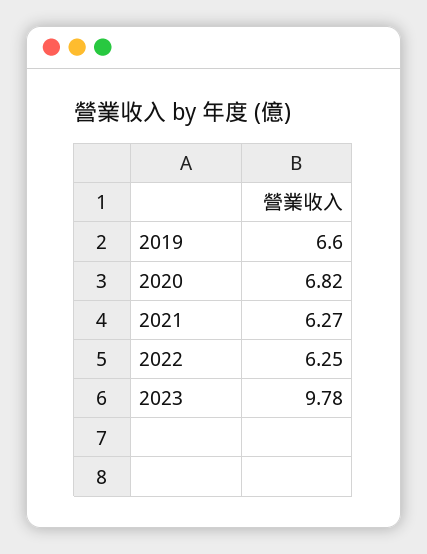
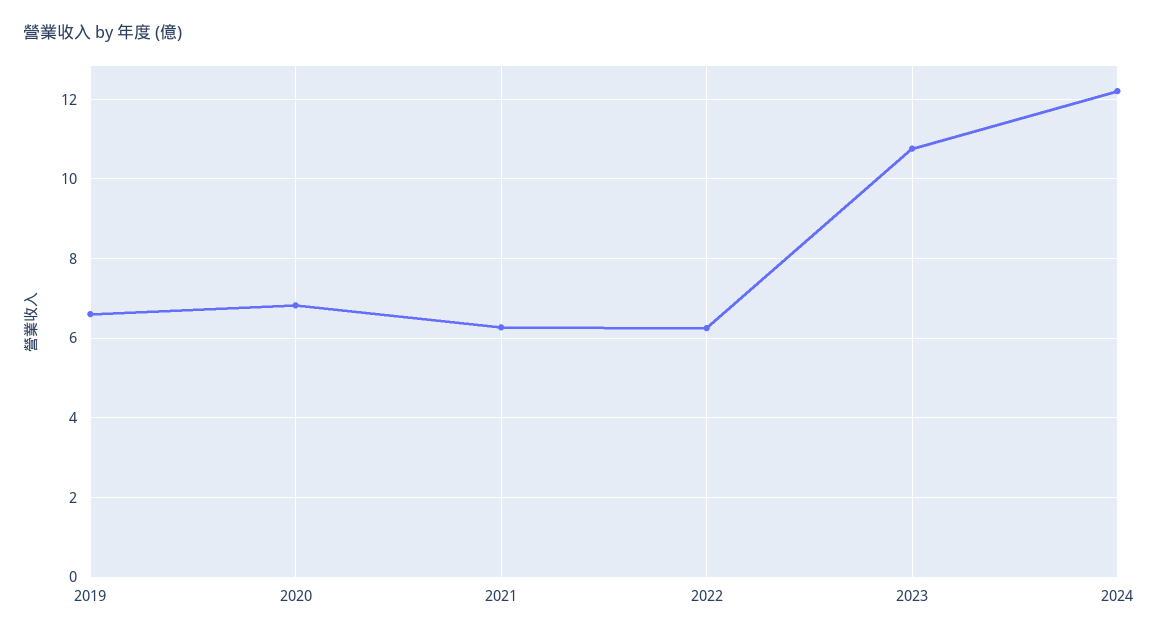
2023: 9.78 -> 10.8
2024: none -> 12.2

